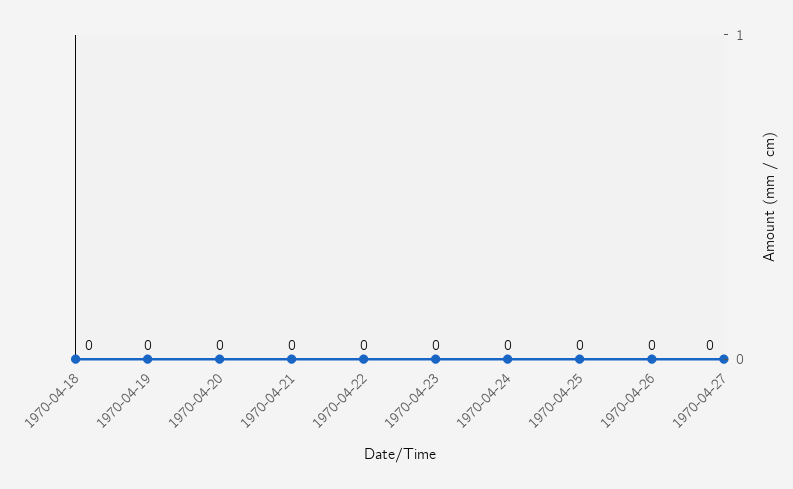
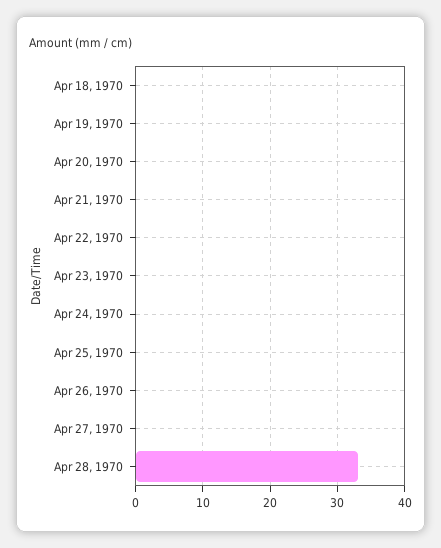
Apr 28, 1970: none -> 33

